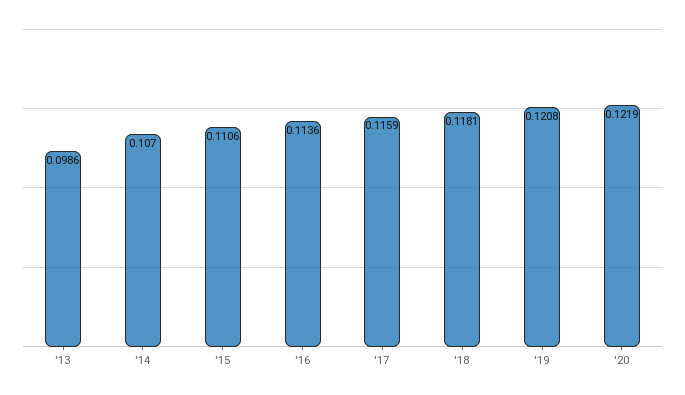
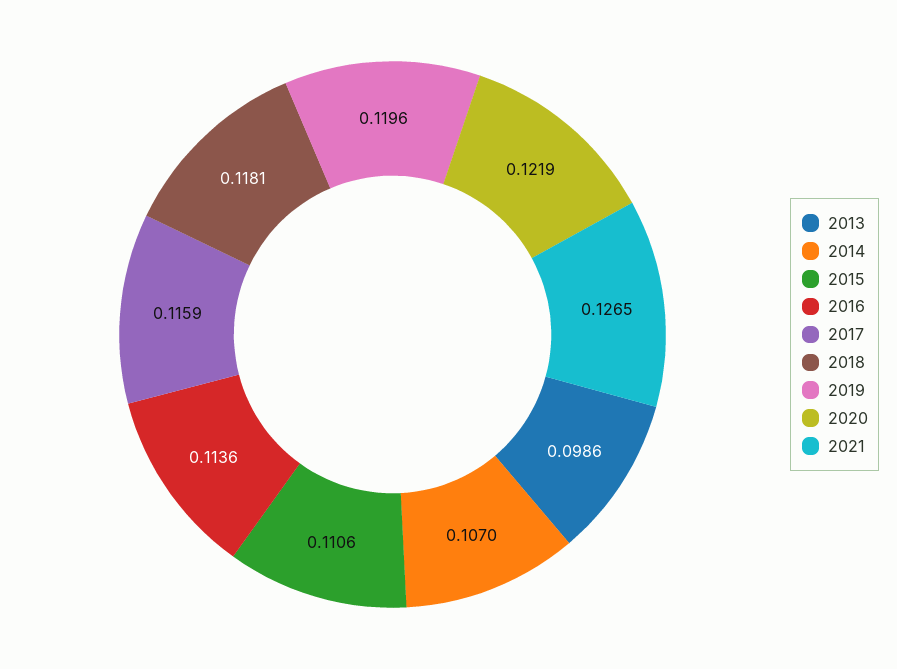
'19: 0.1208 -> 0.1196
2021: none -> 0.1265

